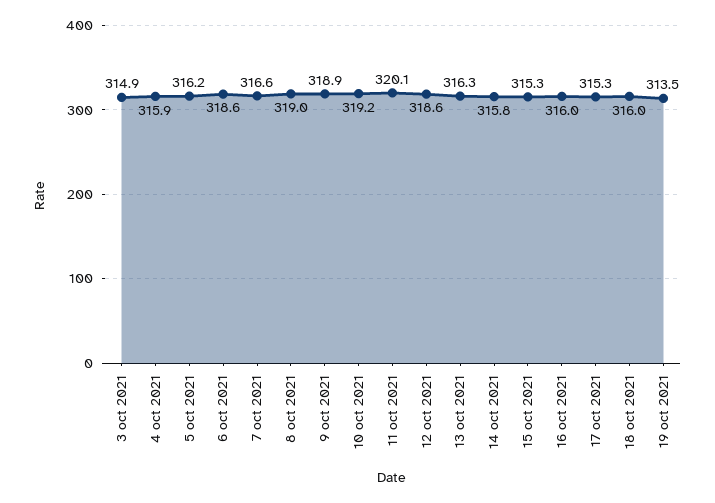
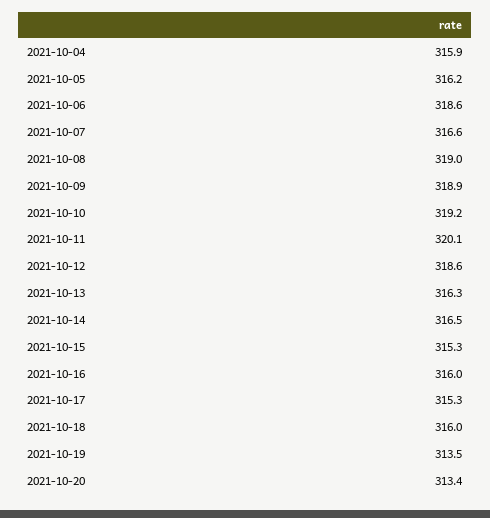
3 oct 2021: 314.9 -> none
14 oct 2021: 315.8 -> 316.5
2021-10-20: none -> 313.4

